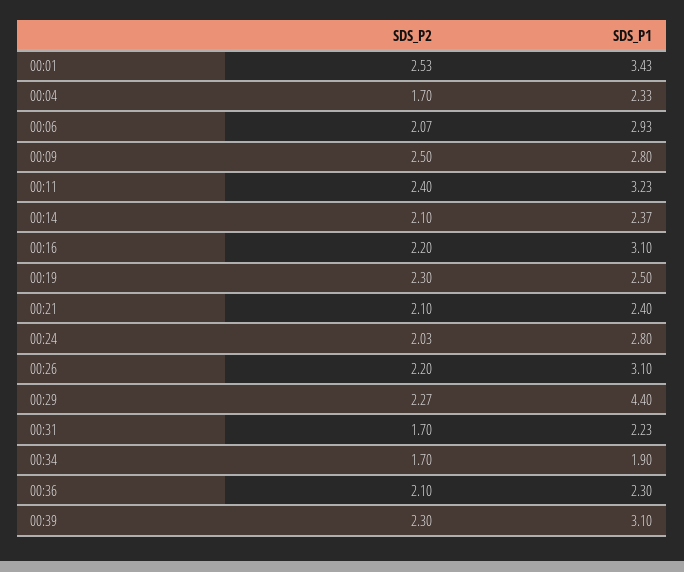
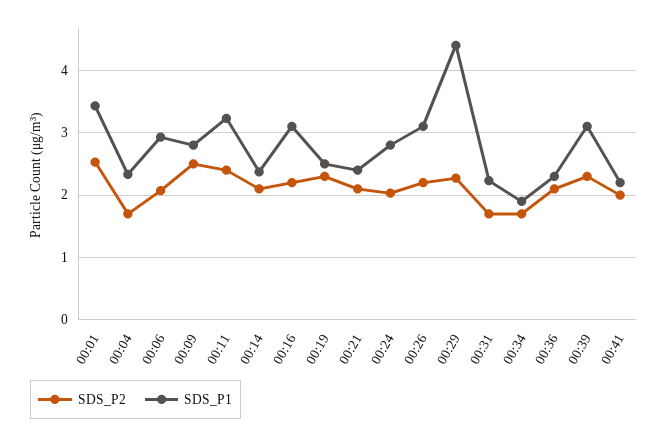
SDS_P2, 00:41: none -> 2
SDS_P1, 00:41: none -> 2.2

